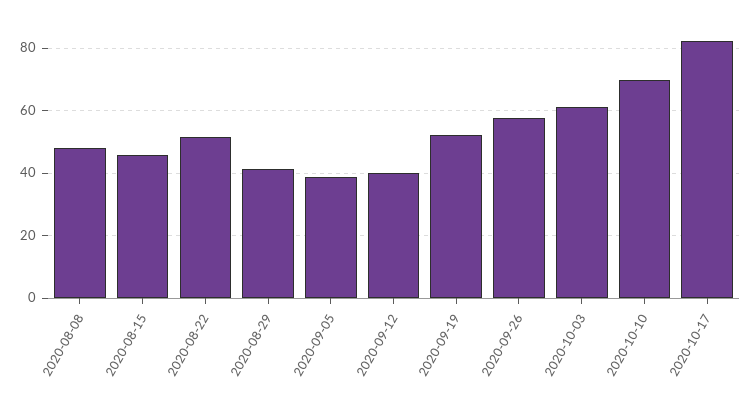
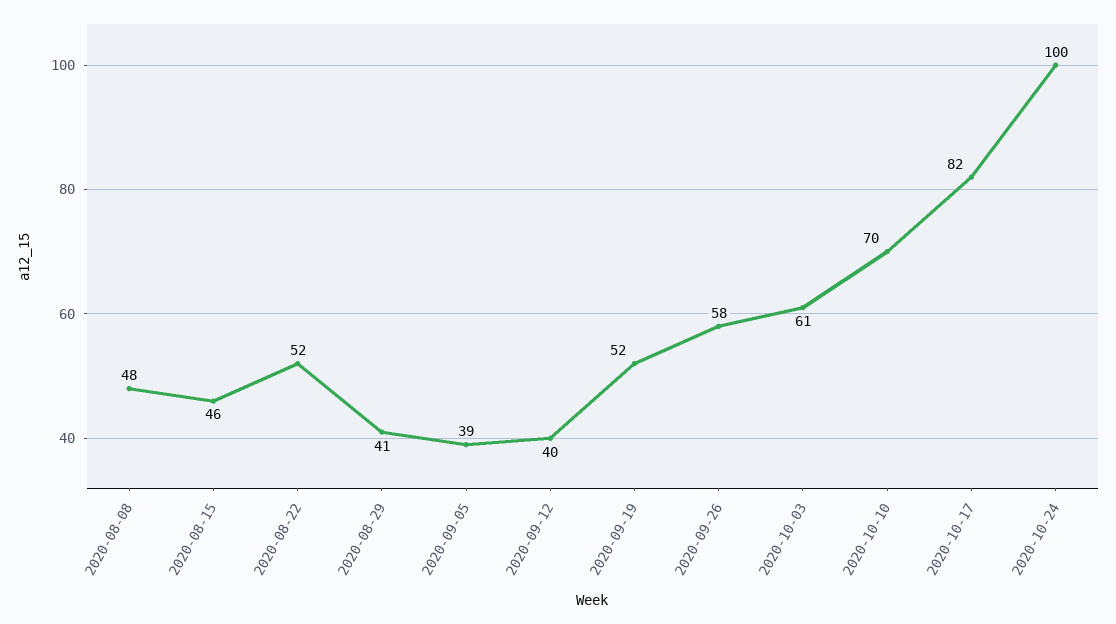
2020-10-24: none -> 100

